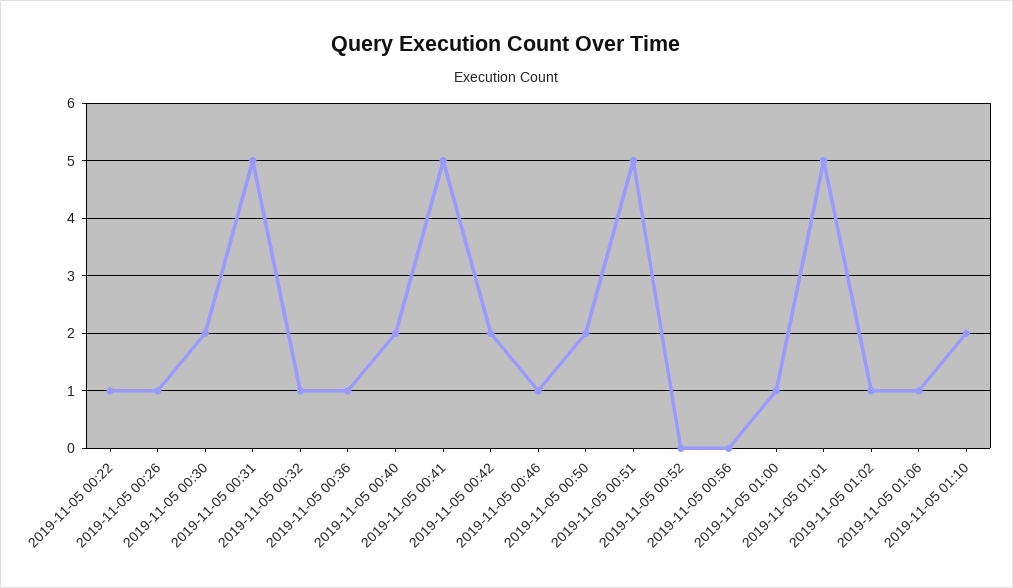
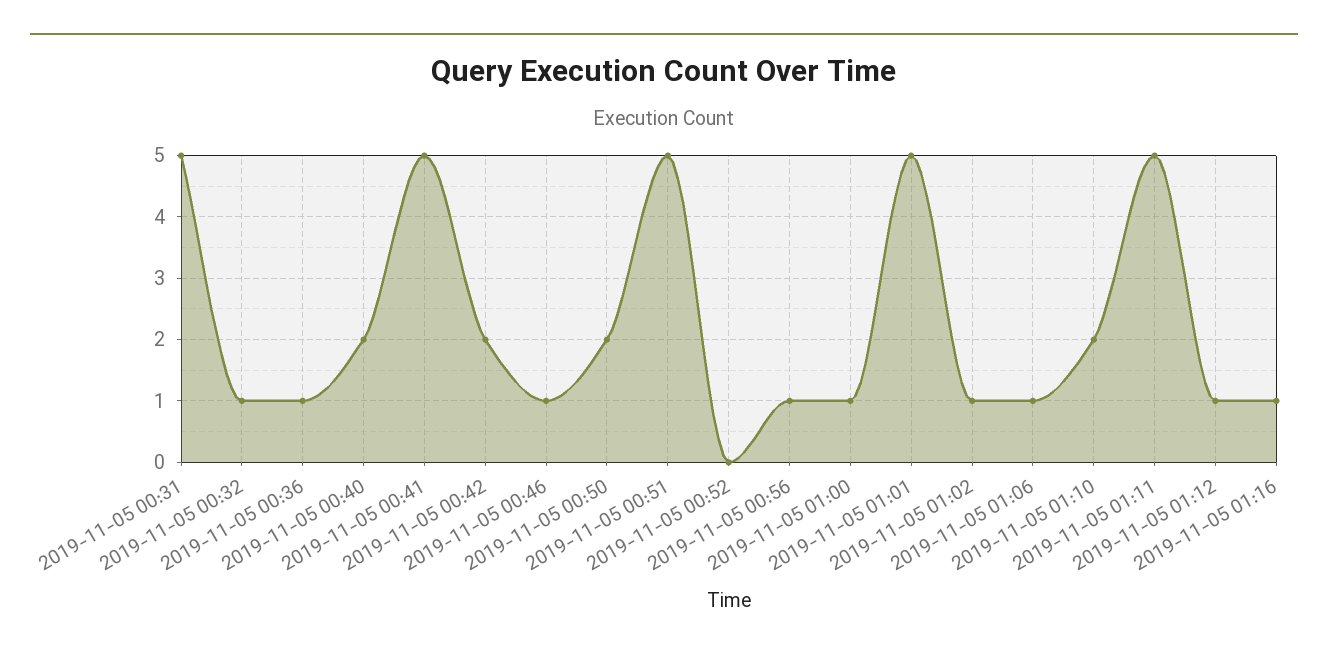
2019-11-05 00:22: 1 -> none
2019-11-05 00:26: 1 -> none
2019-11-05 00:30: 2 -> none
2019-11-05 00:56: 0 -> 1
2019-11-05 01:11: none -> 5
2019-11-05 01:12: none -> 1
2019-11-05 01:16: none -> 1

